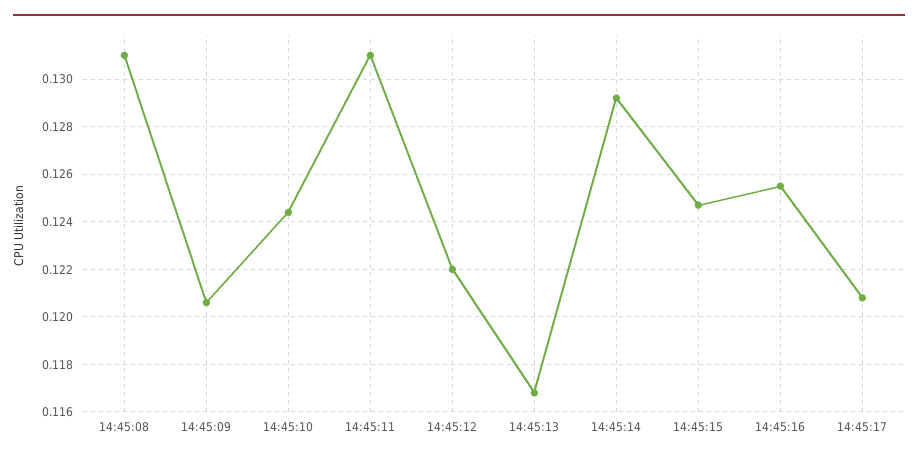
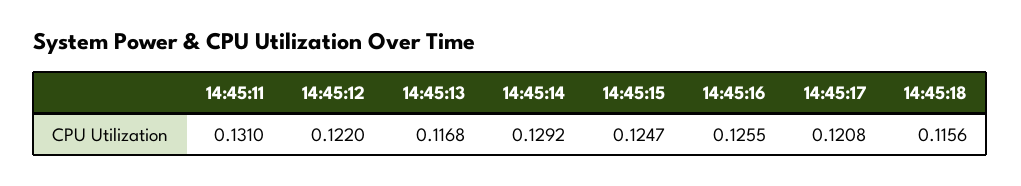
14:45:08: 0.131 -> none
14:45:09: 0.1205 -> none
14:45:10: 0.1245 -> none
14:45:18: none -> 0.1156

